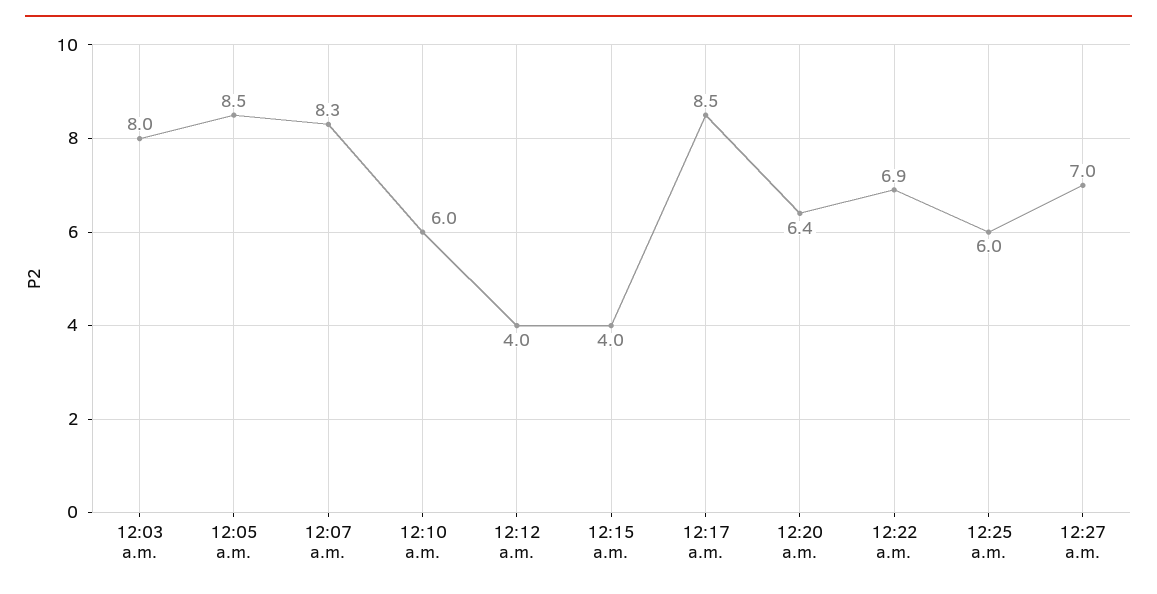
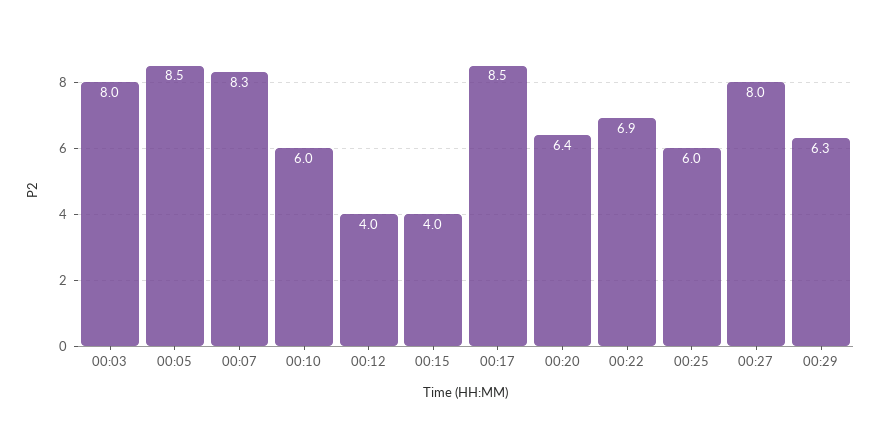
12:27 a.m.: 7 -> 8
00:29: none -> 6.3

